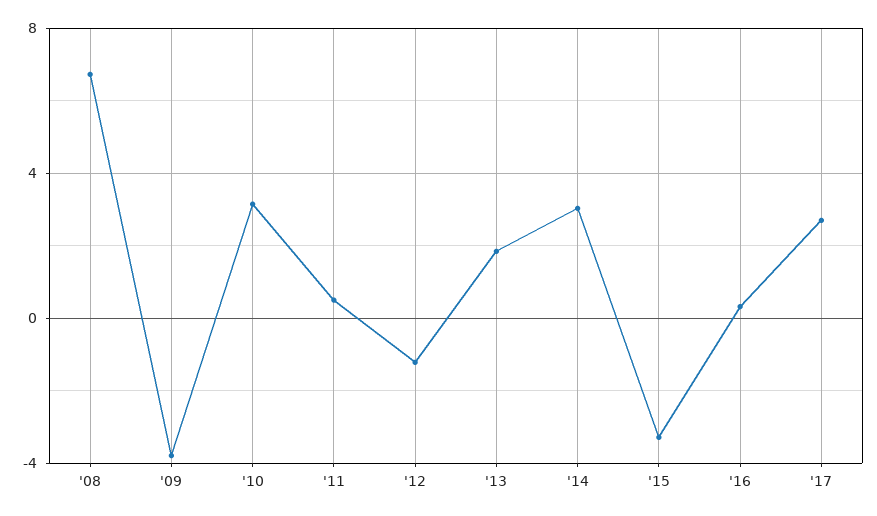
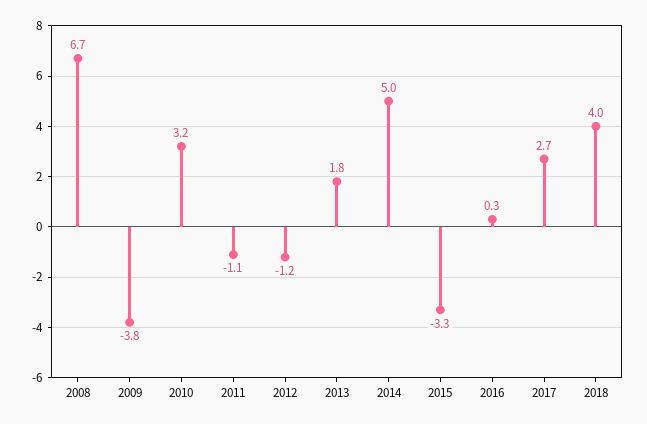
'11: 0.5 -> -1.1
'14: 3 -> 5
2018: none -> 4

